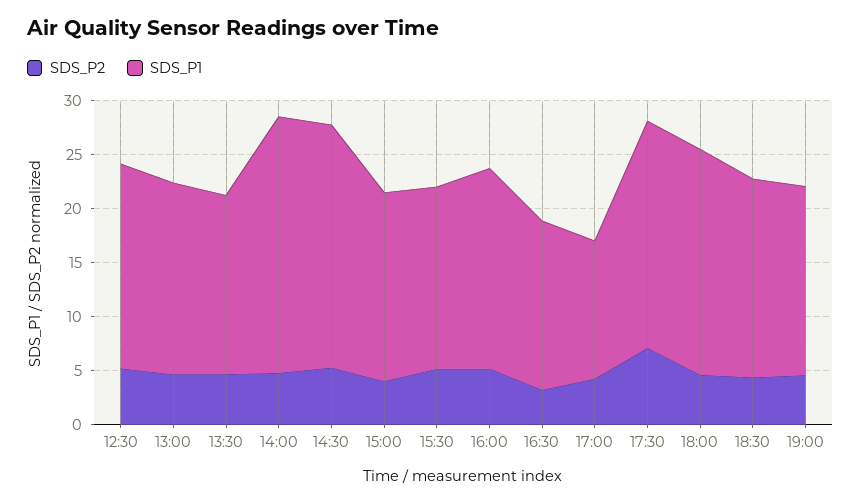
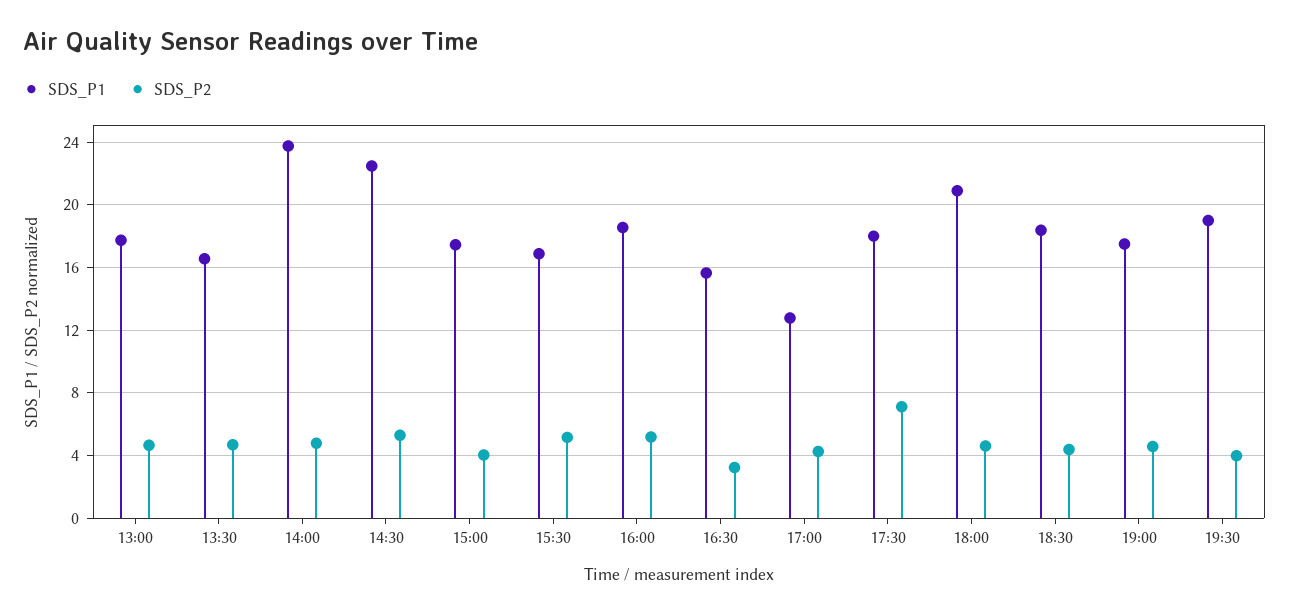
SDS_P2, 12:30: 5 -> none
SDS_P1, 12:30: 19 -> none
SDS_P1, 17:30: 21 -> 18
SDS_P1, 19:30: none -> 19
SDS_P2, 19:30: none -> 4

